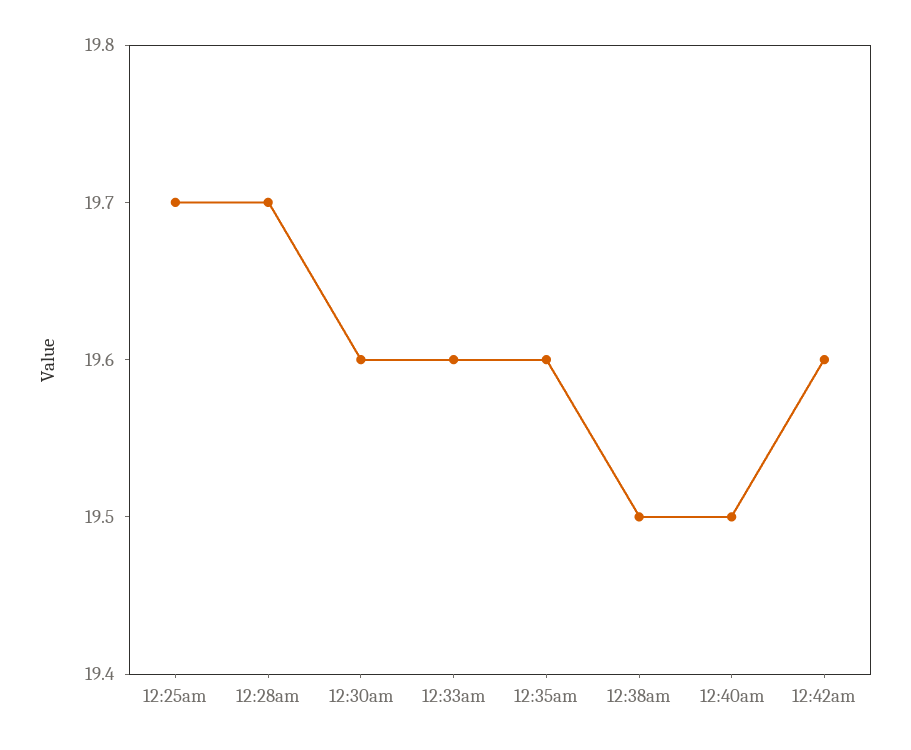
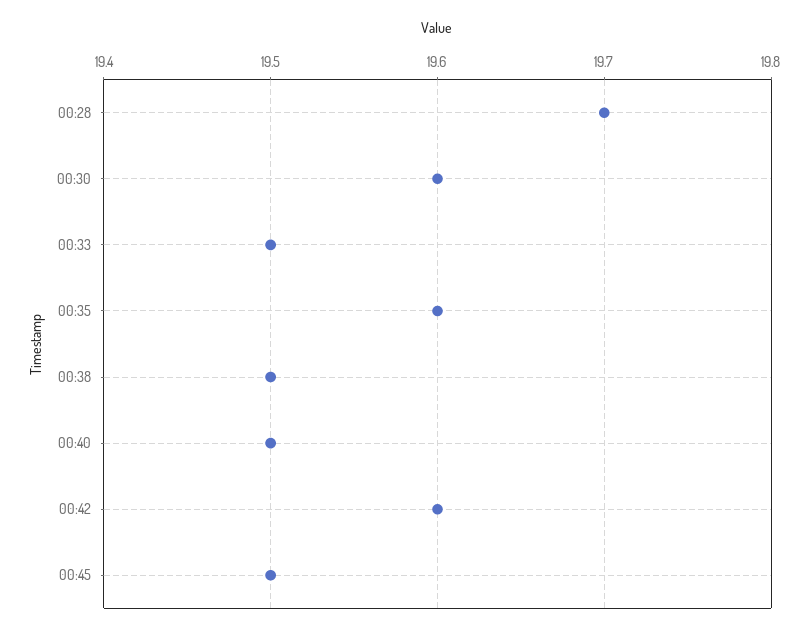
12:25am: 19.7 -> none
12:33am: 19.6 -> 19.5
00:45: none -> 19.5

